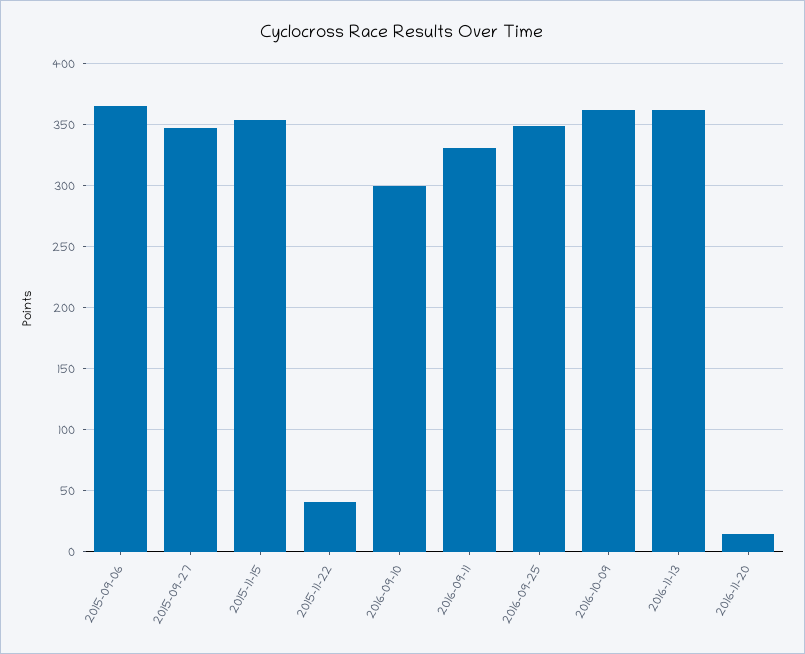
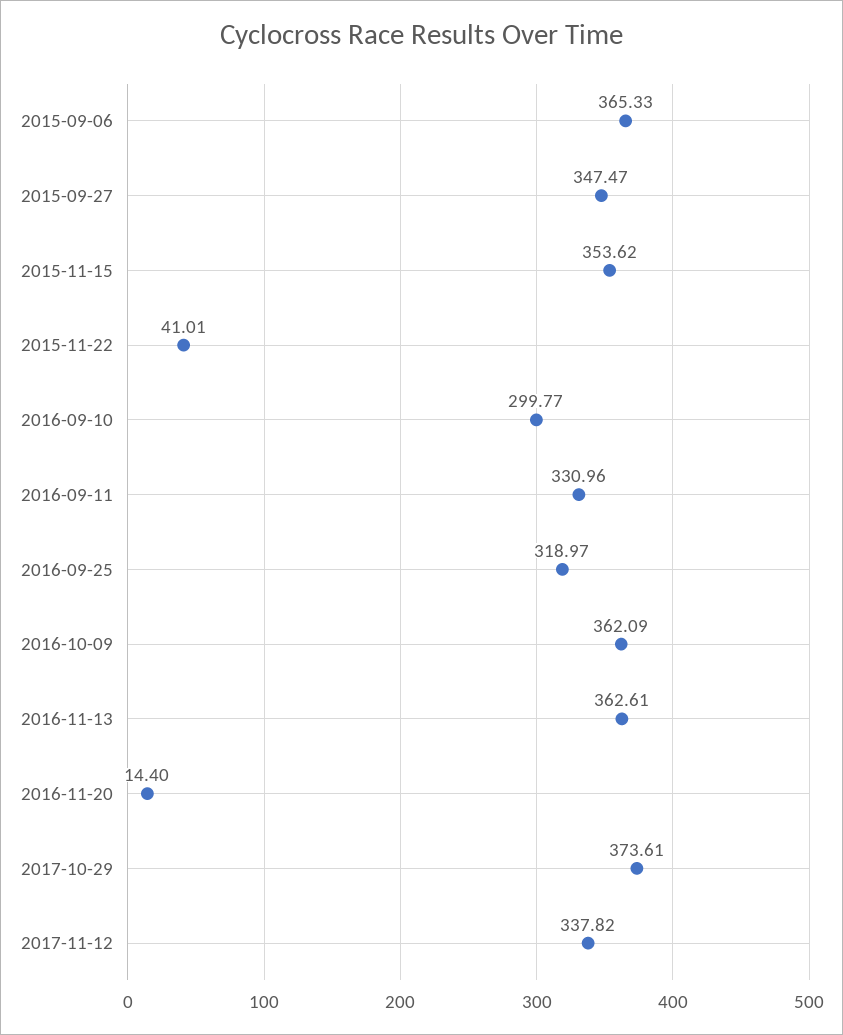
2016-09-25: 350 -> 318.97
2017-10-29: none -> 373.61
2017-11-12: none -> 337.82

